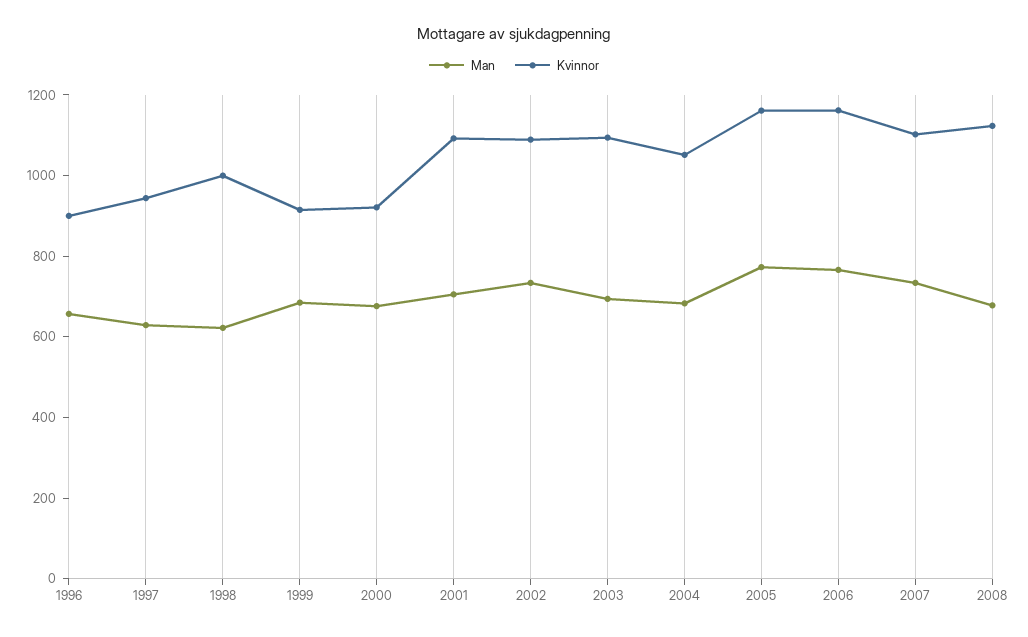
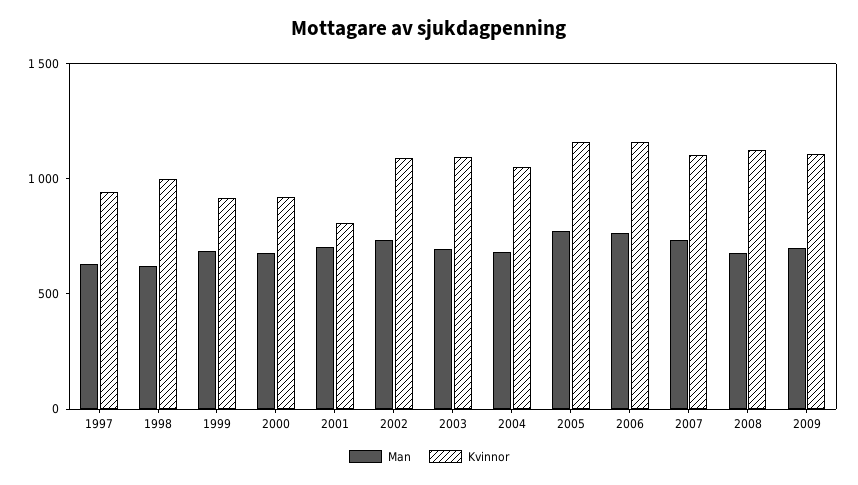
Man, 1996: 650 -> none
Kvinnor, 1996: 900 -> none
Kvinnor, 2001: 1100 -> 800
Man, 2009: none -> 700
Kvinnor, 2009: none -> 1100

